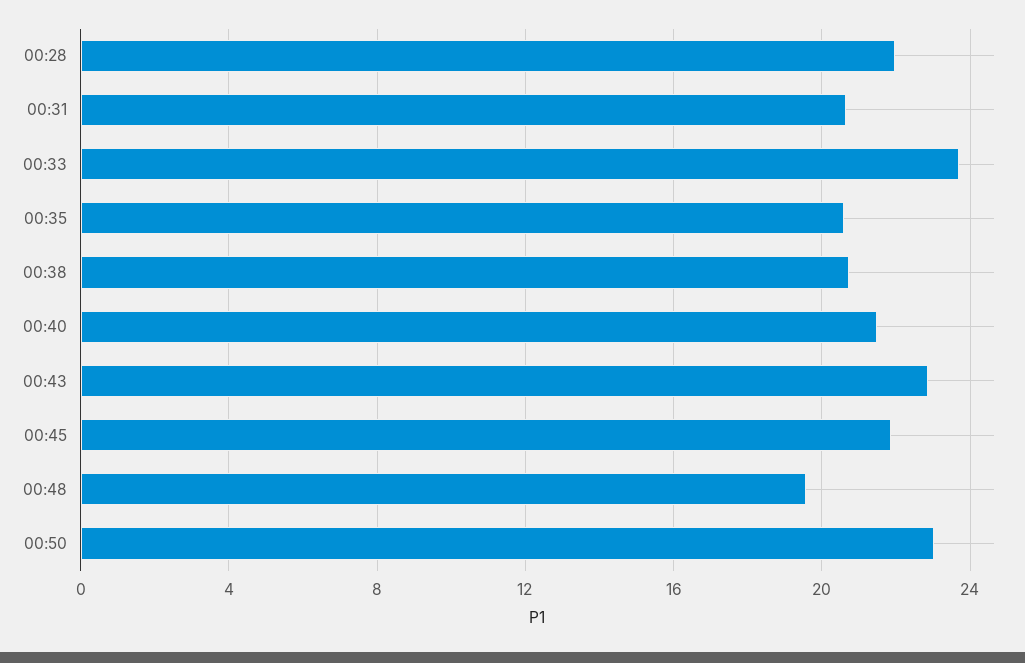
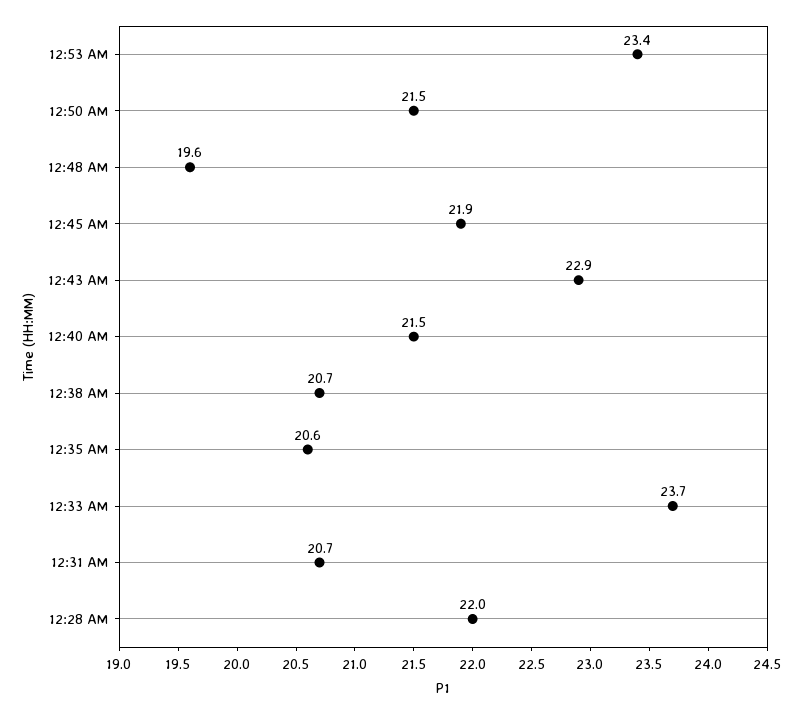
00:50: 23 -> 21.5
12:53 AM: none -> 23.4

